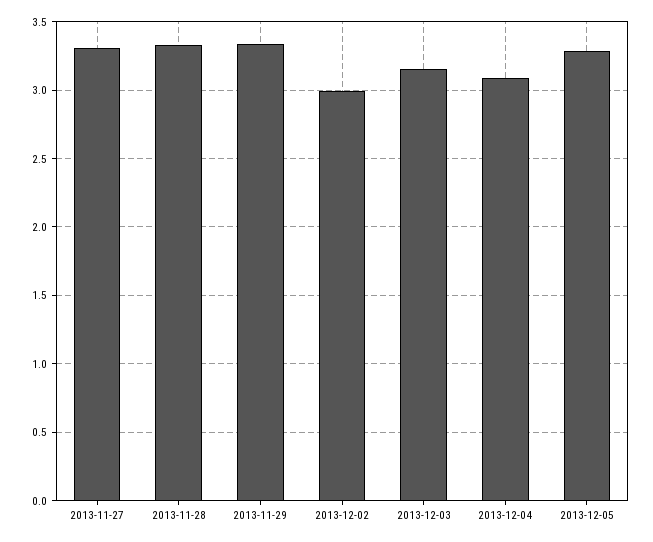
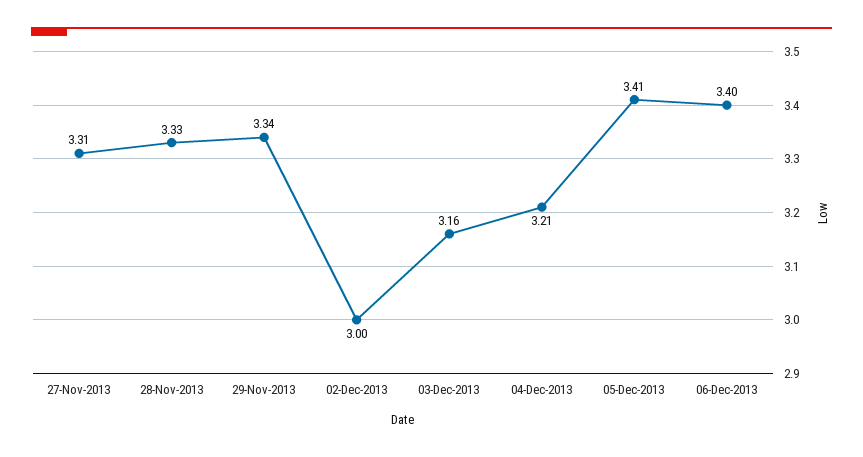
2013-12-04: 3.1 -> 3.21
2013-12-05: 3.3 -> 3.41
06-Dec-2013: none -> 3.4

